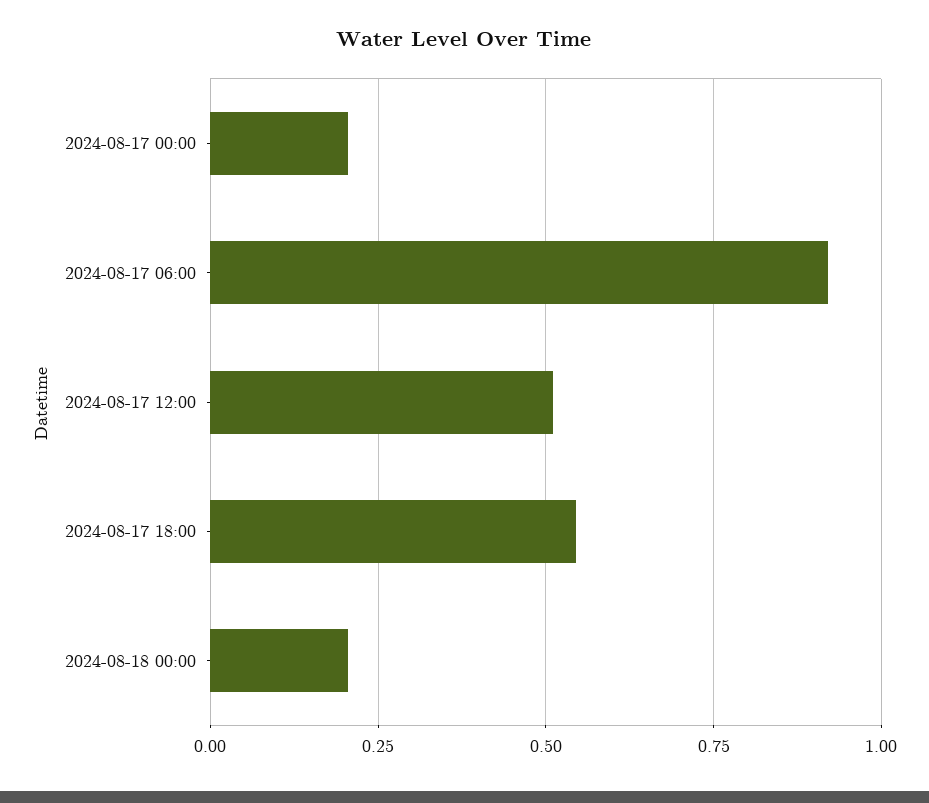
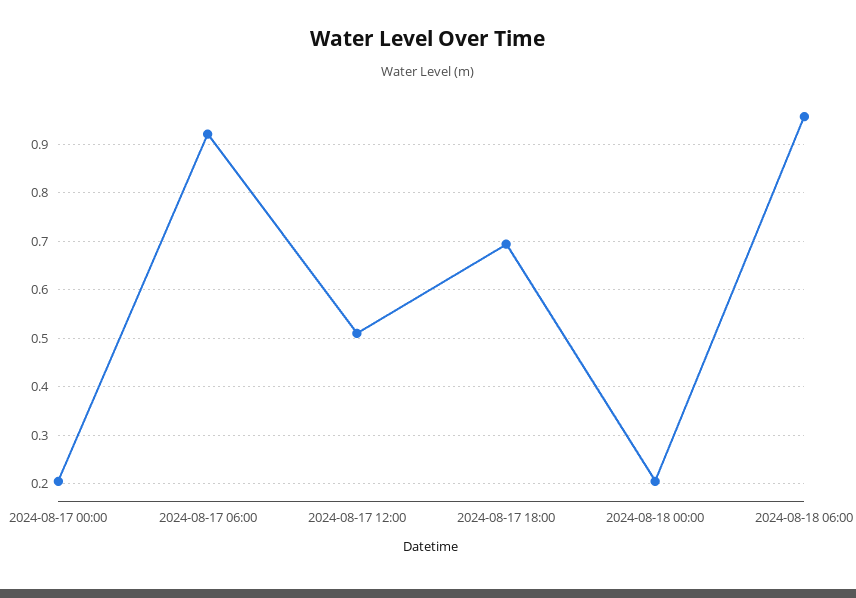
2024-08-17 18:00: 0.55 -> 0.7
2024-08-18 06:00: none -> 0.96

